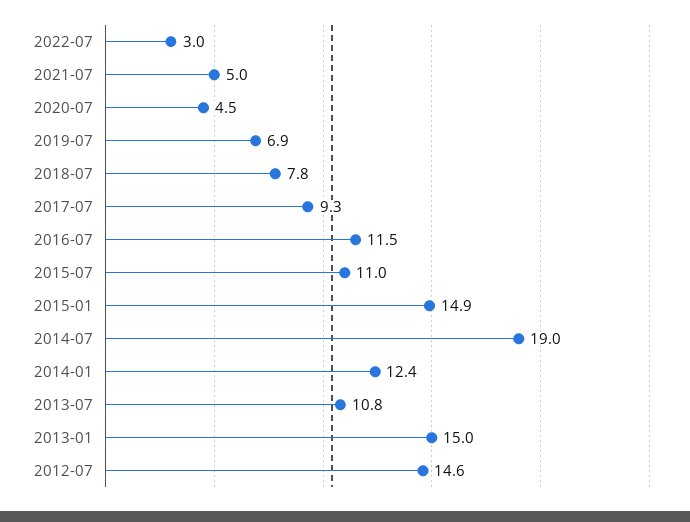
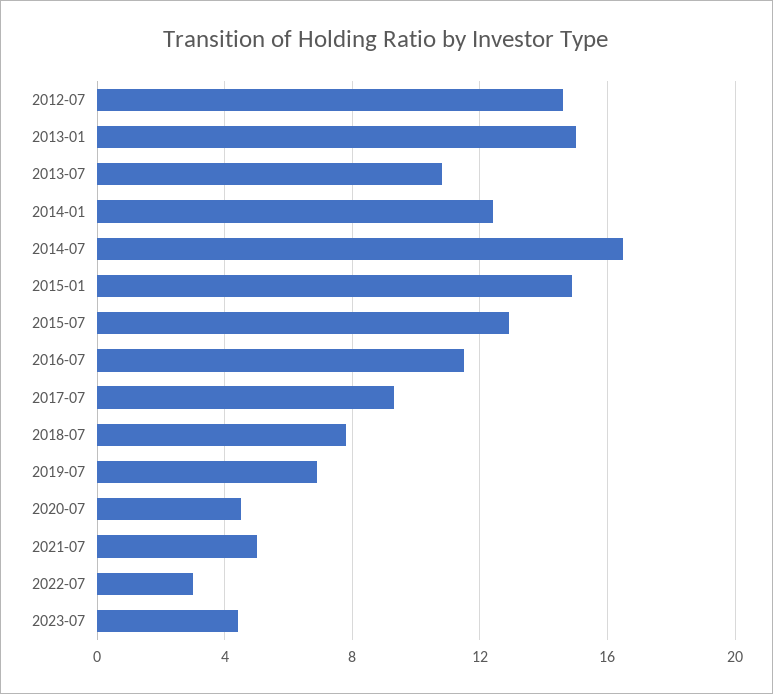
2015-07: 11 -> 13
2014-07: 19 -> 16.5
2023-07: none -> 4.5

